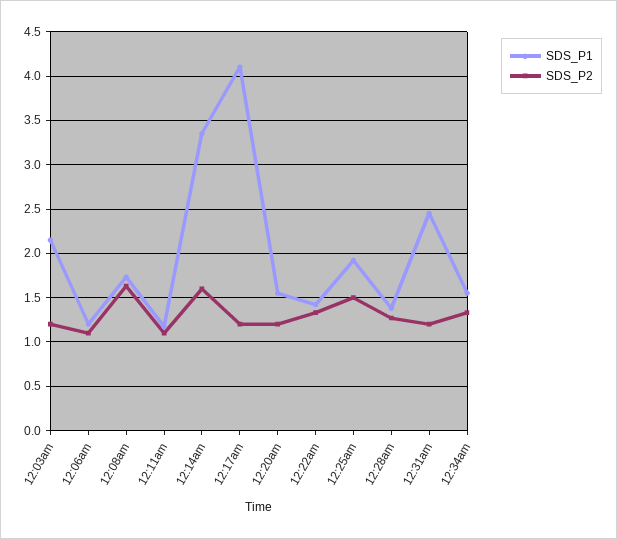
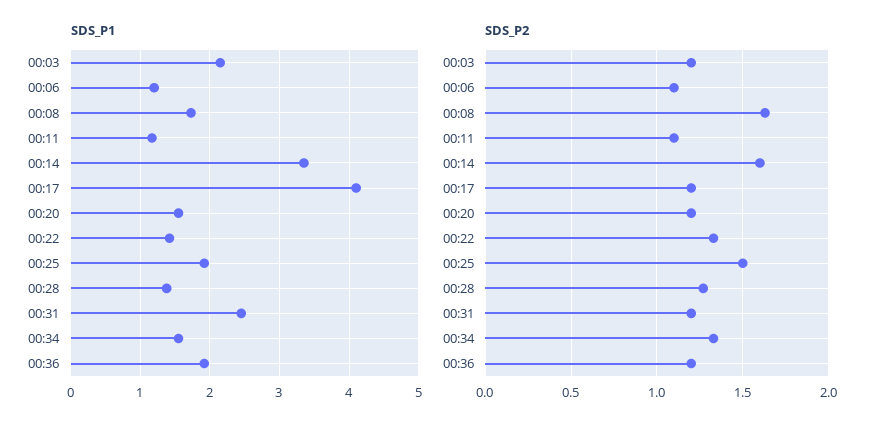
SDS_P1, 00:36: none -> 1.9
SDS_P2, 00:36: none -> 1.2

